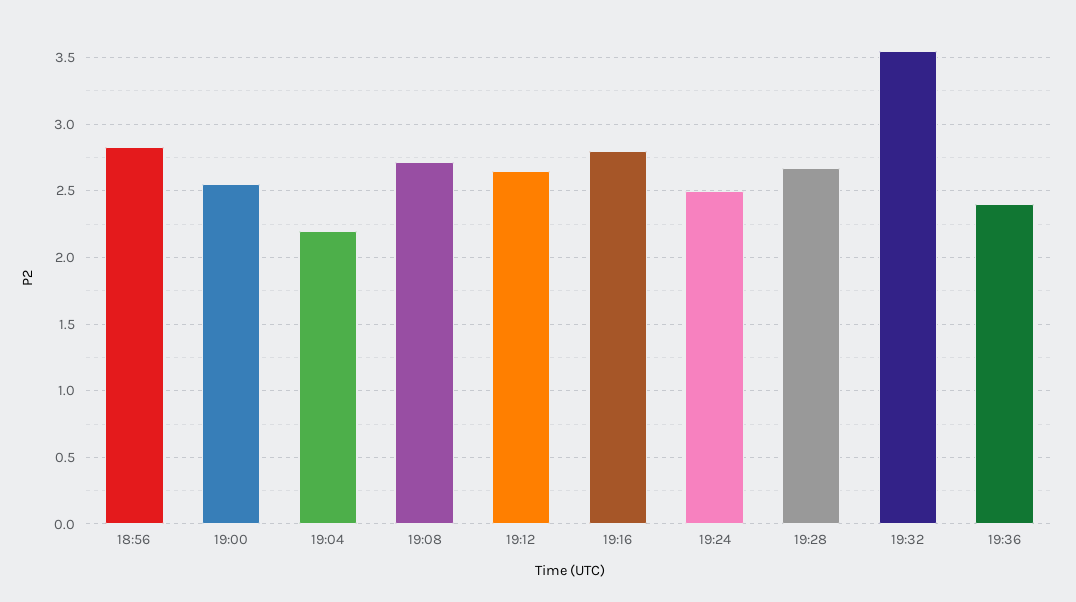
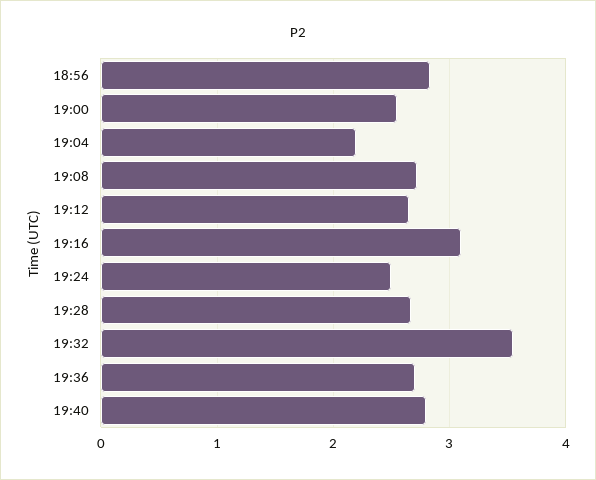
19:16: 2.8 -> 3.1
19:36: 2.4 -> 2.7
19:40: none -> 2.8

